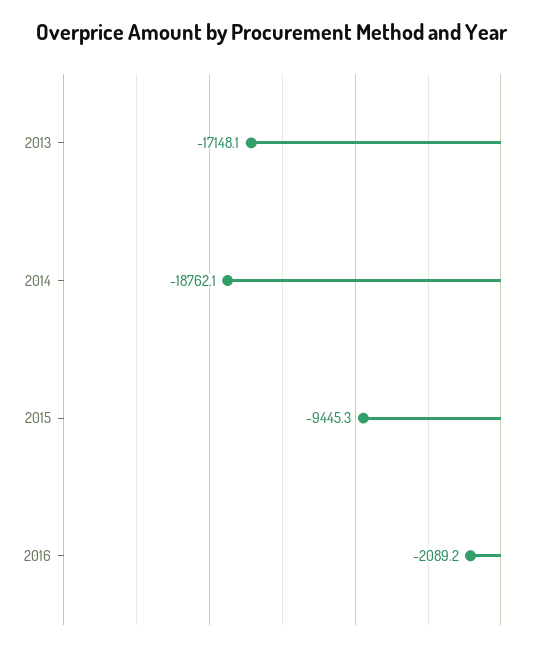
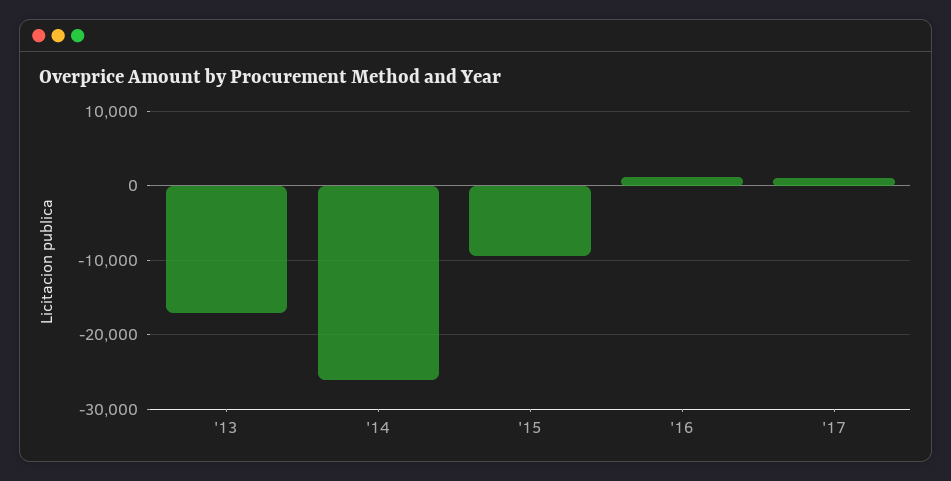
2014: -18762.1 -> -26000
2016: -2089.2 -> 1000
'17: none -> 1000

